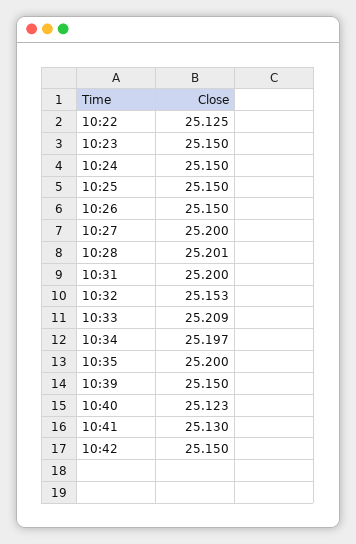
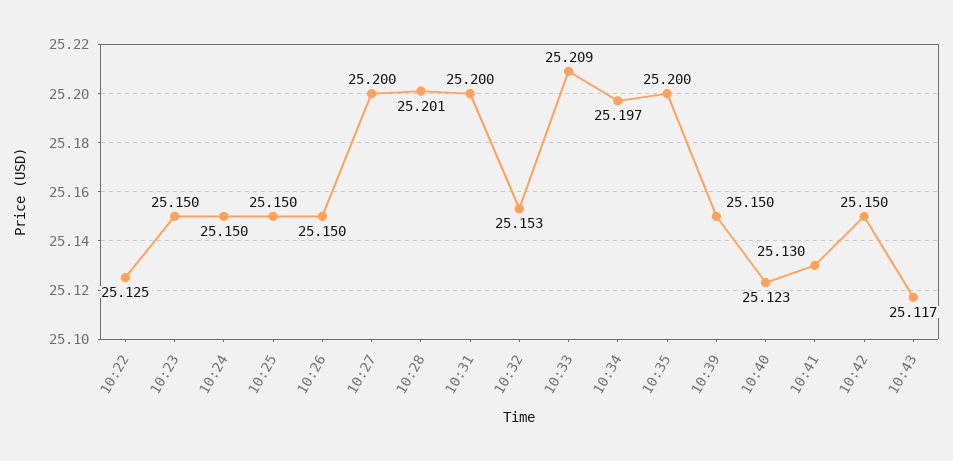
10:43: none -> 25.117

